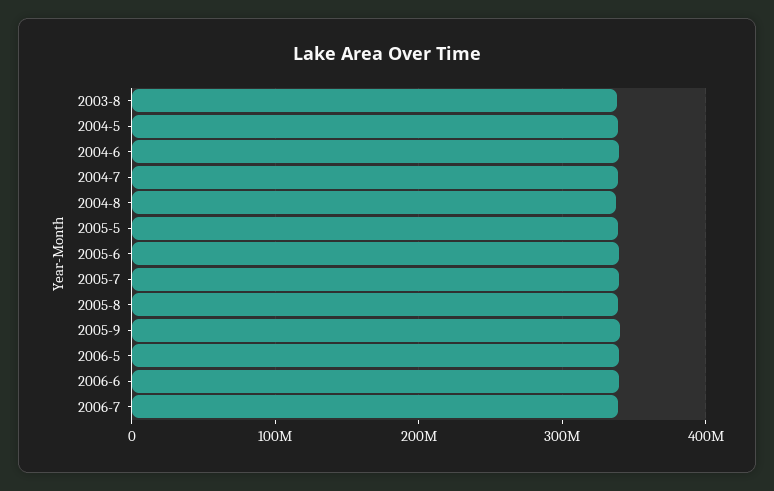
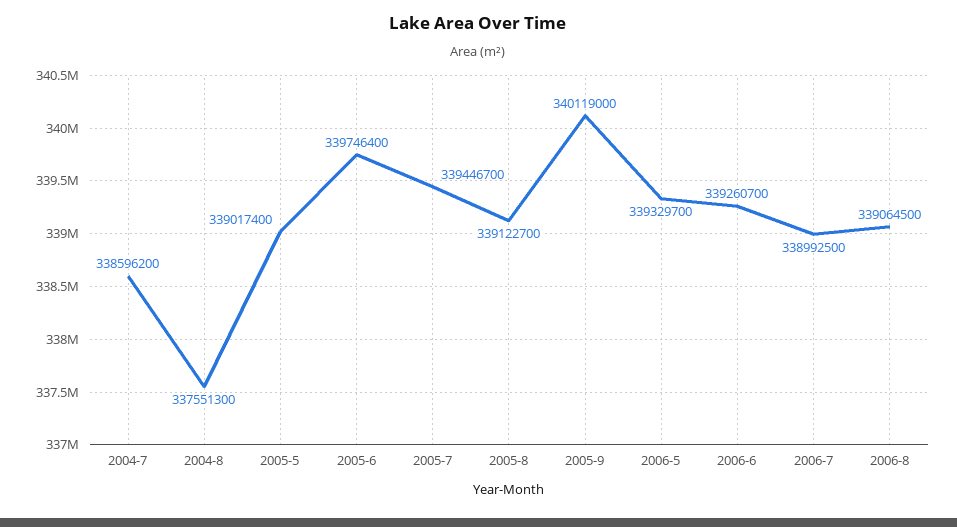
2003-8: 340000000 -> none
2004-5: 340000000 -> none
2004-6: 340000000 -> none
2006-8: none -> 339064500

